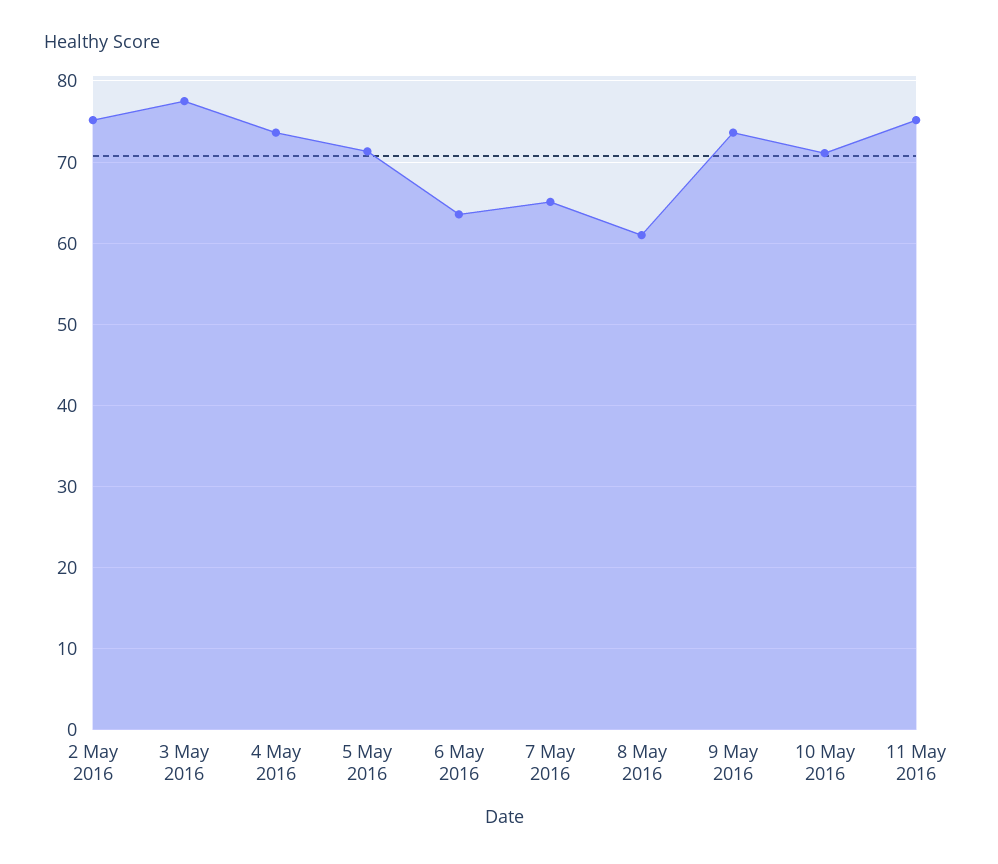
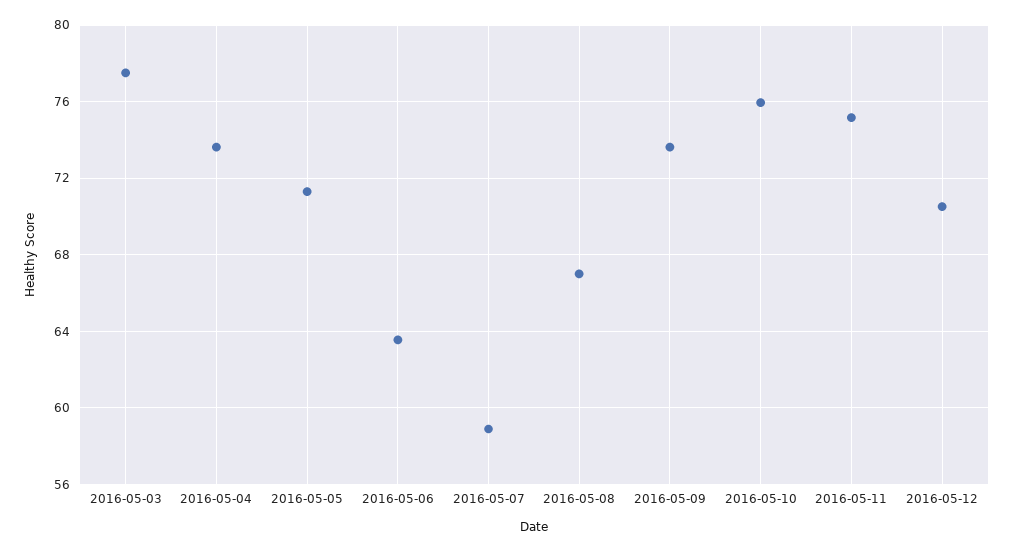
2 May 2016: 75 -> none
7 May 2016: 65 -> 59
8 May 2016: 61 -> 67
10 May 2016: 71 -> 76
2016-05-12: none -> 70.5

